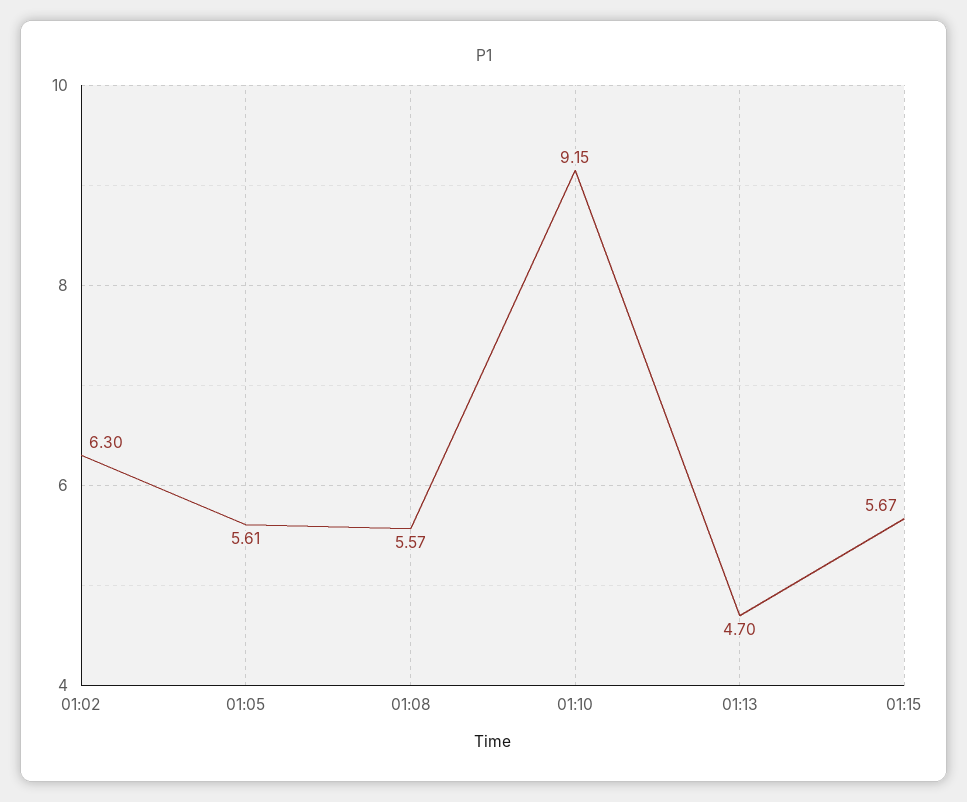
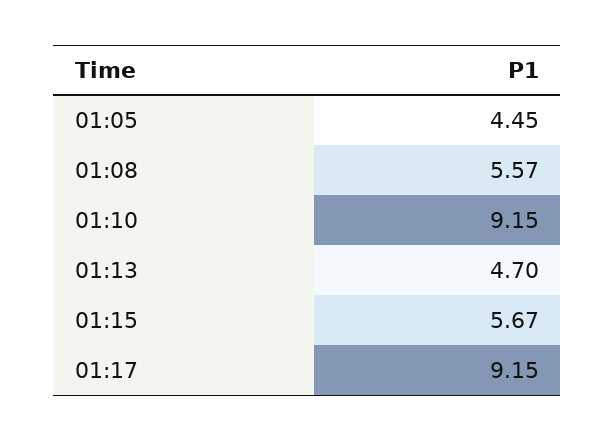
01:02: 6.3 -> none
01:05: 5.61 -> 4.45
01:17: none -> 9.15

